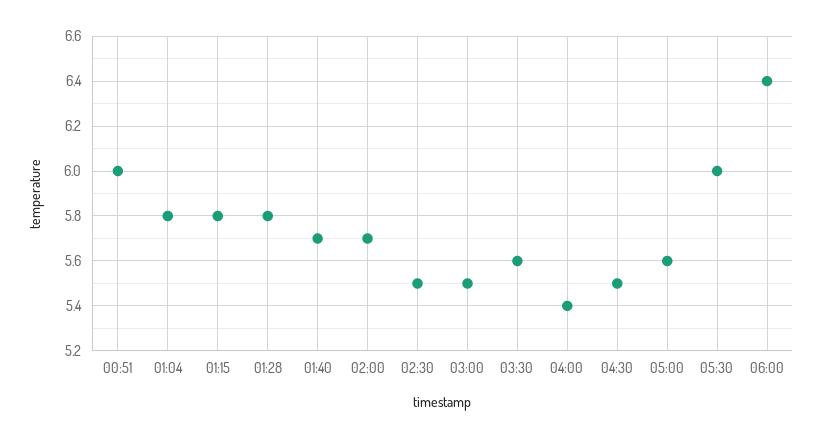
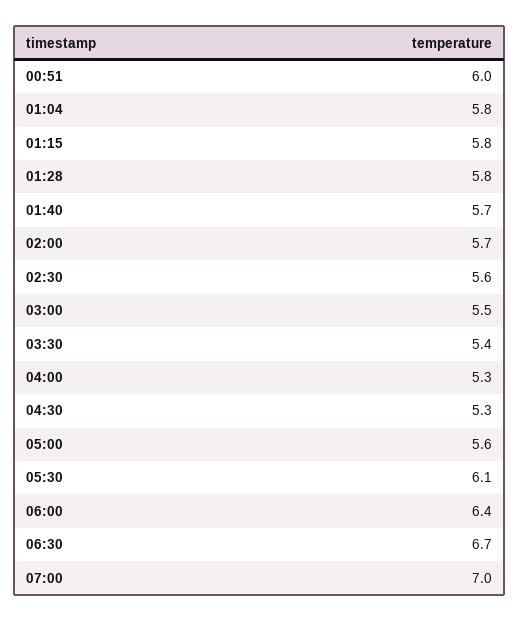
02:30: 5.5 -> 5.6
03:30: 5.6 -> 5.4
04:00: 5.4 -> 5.3
04:30: 5.5 -> 5.3
05:30: 6 -> 6.1
06:30: none -> 6.7
07:00: none -> 7

